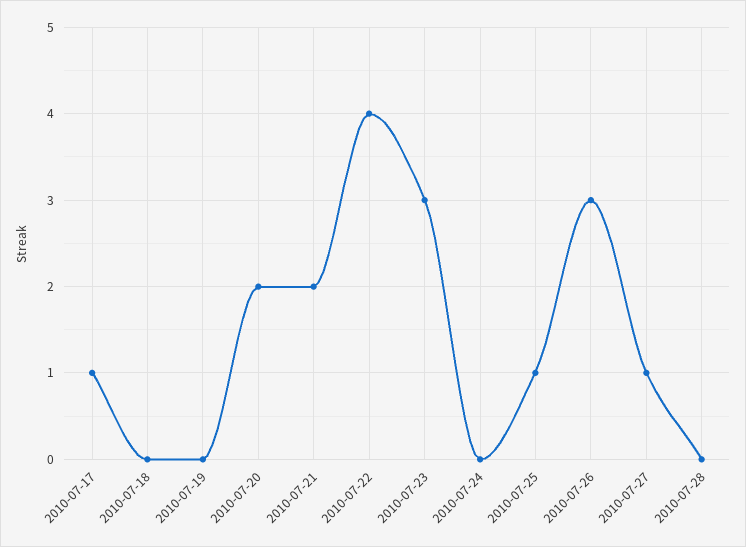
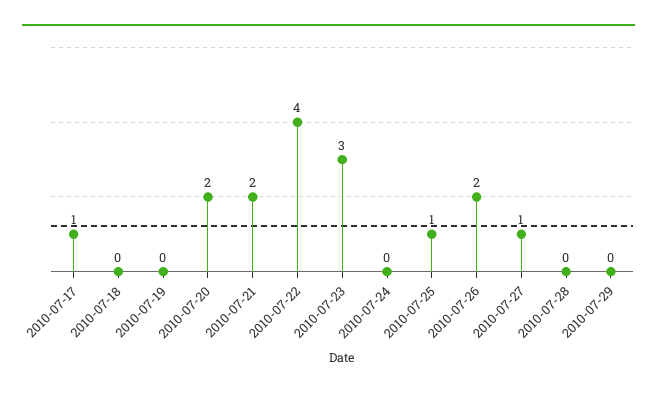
2010-07-26: 3 -> 2
2010-07-29: none -> 0

